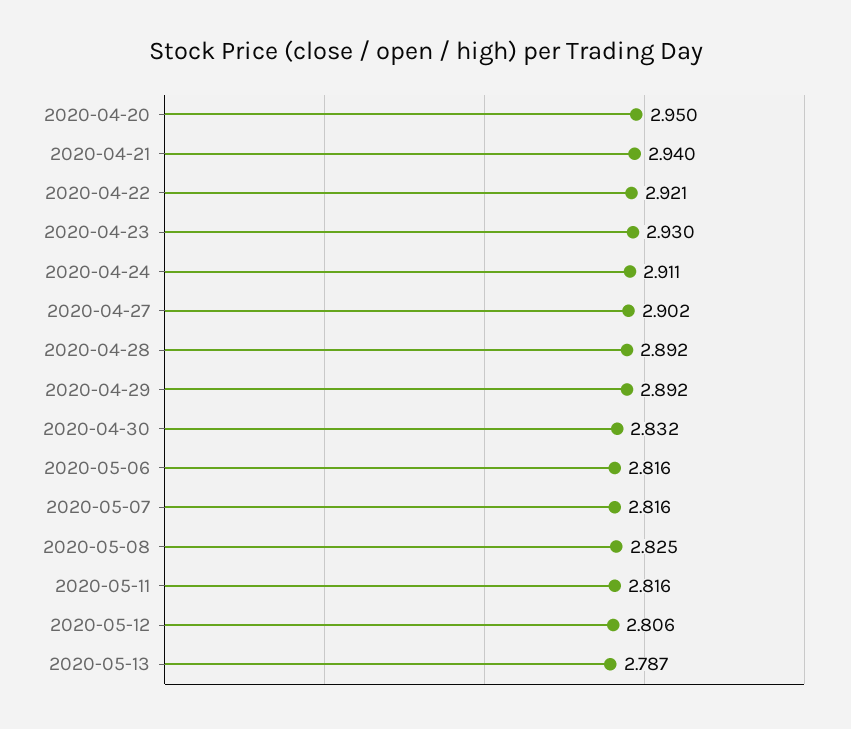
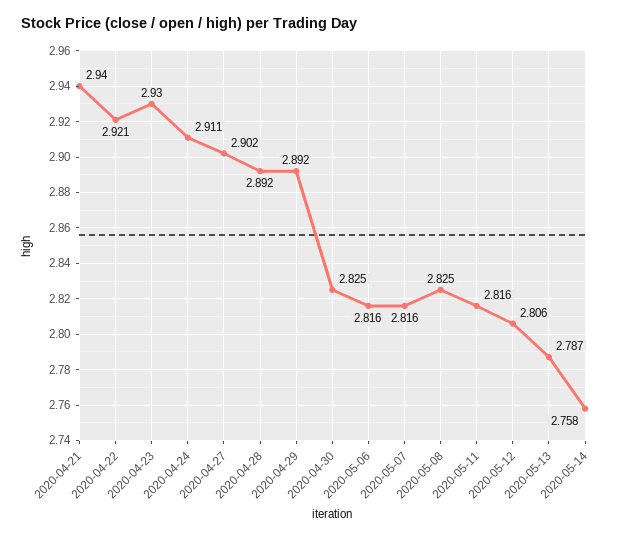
2020-04-20: 2.95 -> none
2020-04-30: 2.832 -> 2.825
2020-05-14: none -> 2.758

